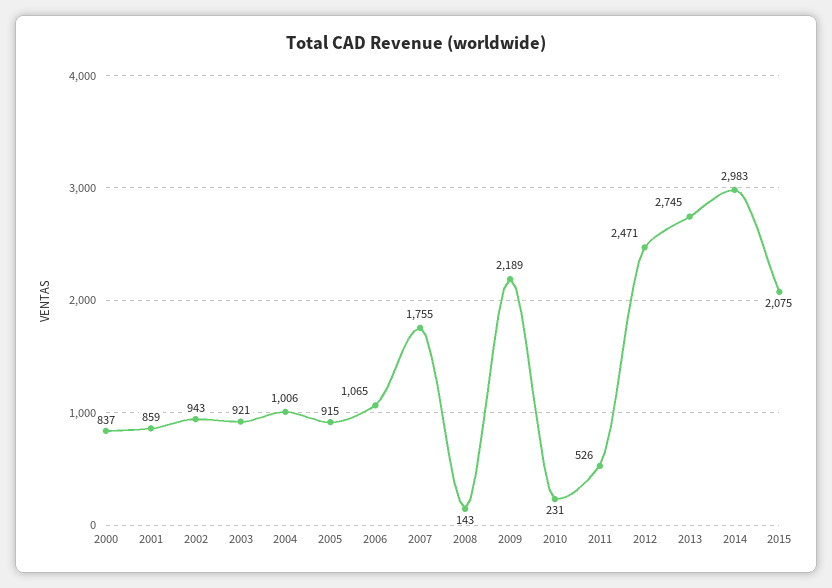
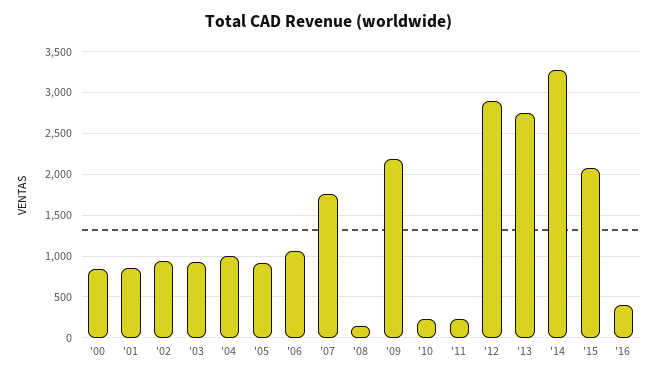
2011: 526 -> 200
2012: 2471 -> 2900
2014: 2983 -> 3300
'16: none -> 400

